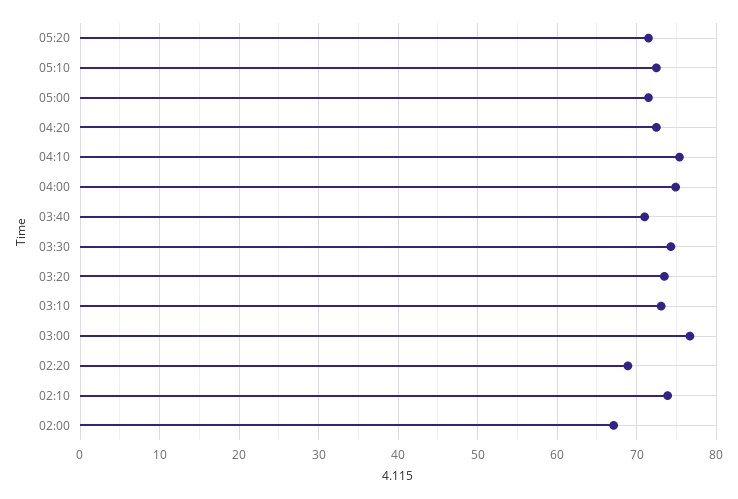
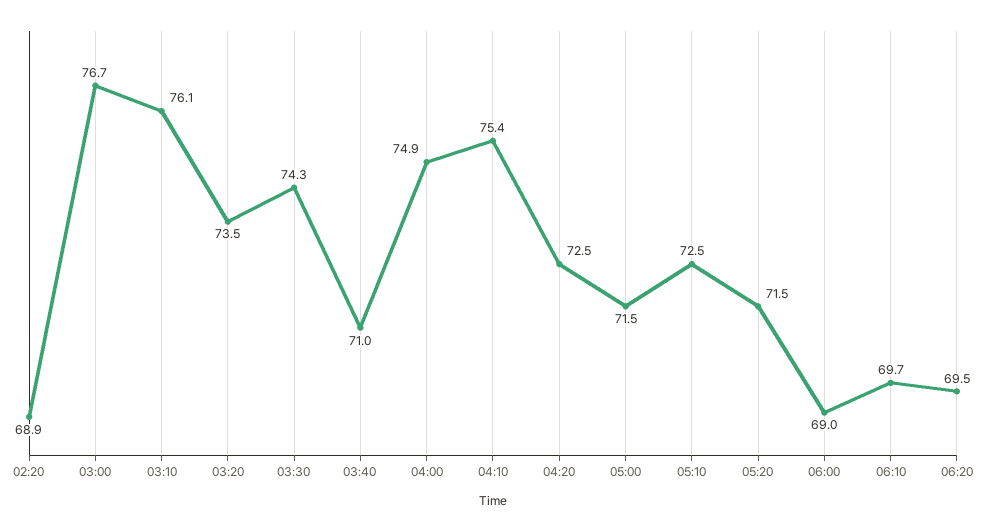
03:10: 73 -> 76.1
02:10: 74 -> none
02:00: 67 -> none
06:00: none -> 69
06:10: none -> 69.7
06:20: none -> 69.5

